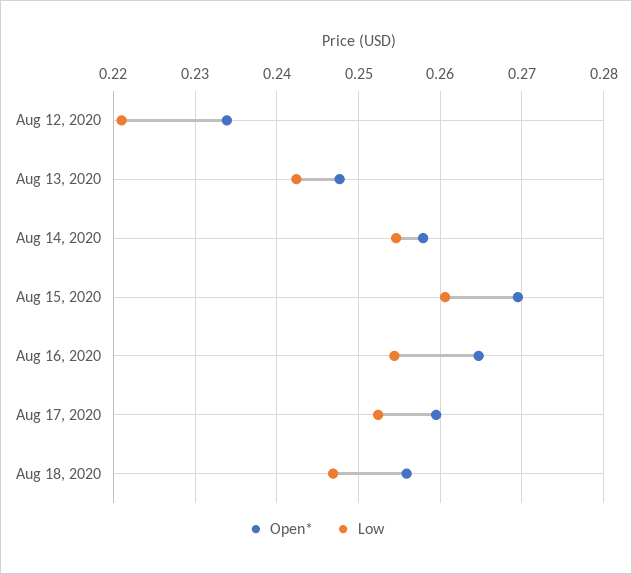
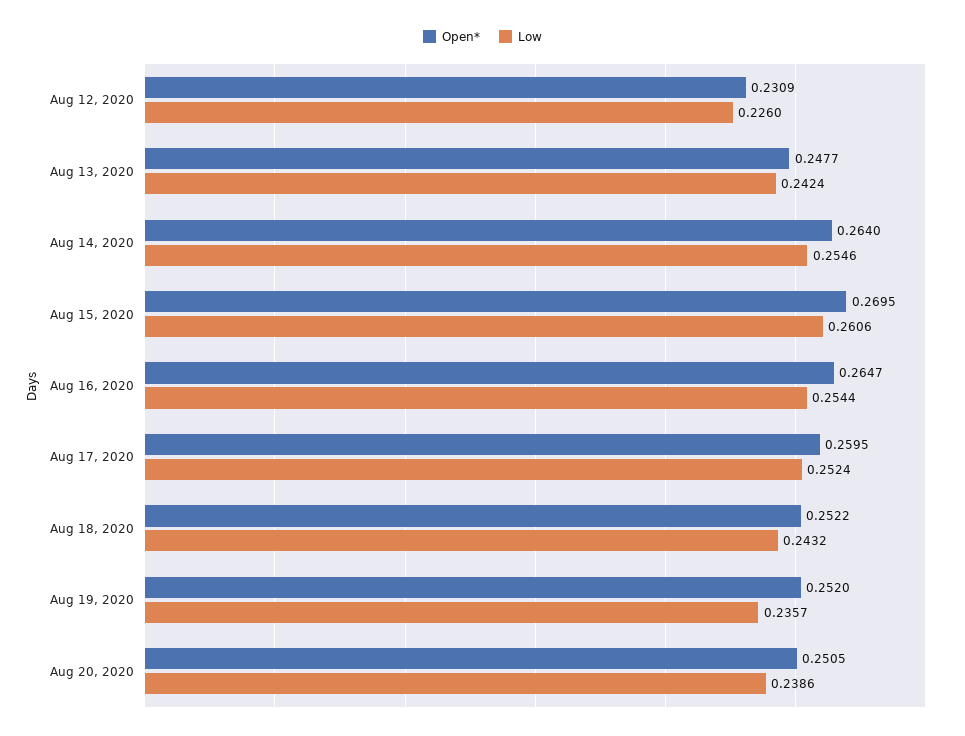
Open*, Aug 12, 2020: 0.234 -> 0.2309
Low, Aug 12, 2020: 0.221 -> 0.226
Open*, Aug 14, 2020: 0.258 -> 0.264
Open*, Aug 18, 2020: 0.256 -> 0.2522
Low, Aug 18, 2020: 0.247 -> 0.2432
Open*, Aug 19, 2020: none -> 0.252
Low, Aug 19, 2020: none -> 0.2357
Open*, Aug 20, 2020: none -> 0.2505
Low, Aug 20, 2020: none -> 0.2386

